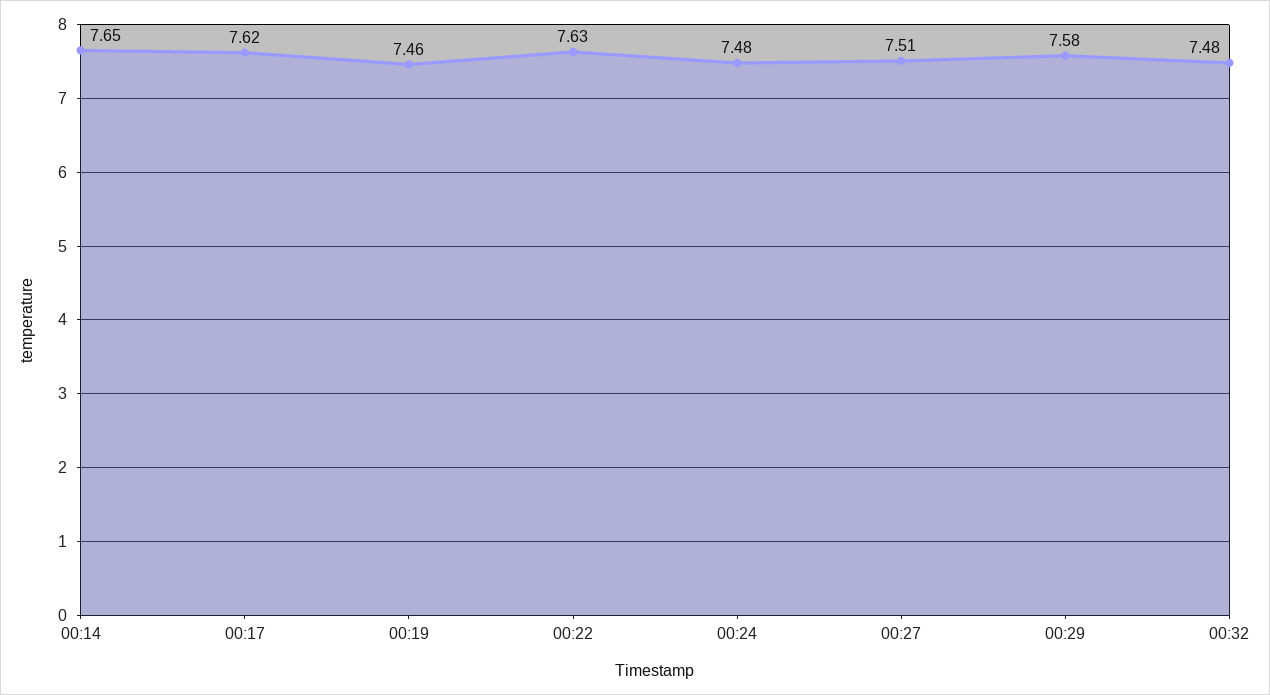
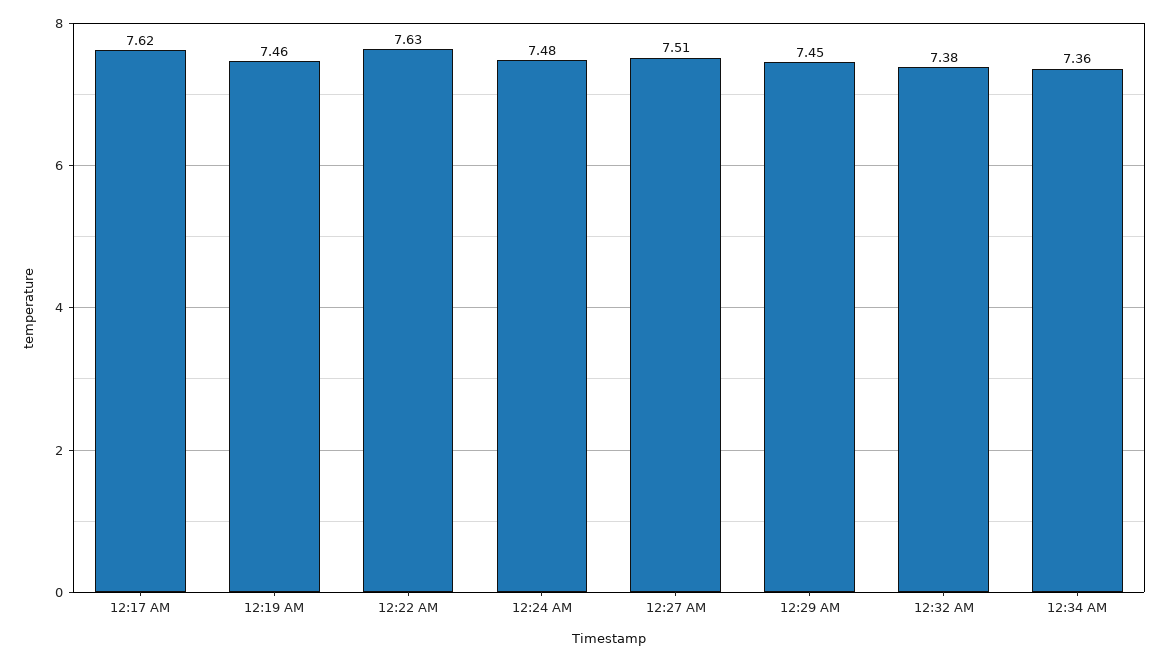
00:14: 7.65 -> none
00:29: 7.58 -> 7.45
00:32: 7.48 -> 7.38
12:34 AM: none -> 7.36

